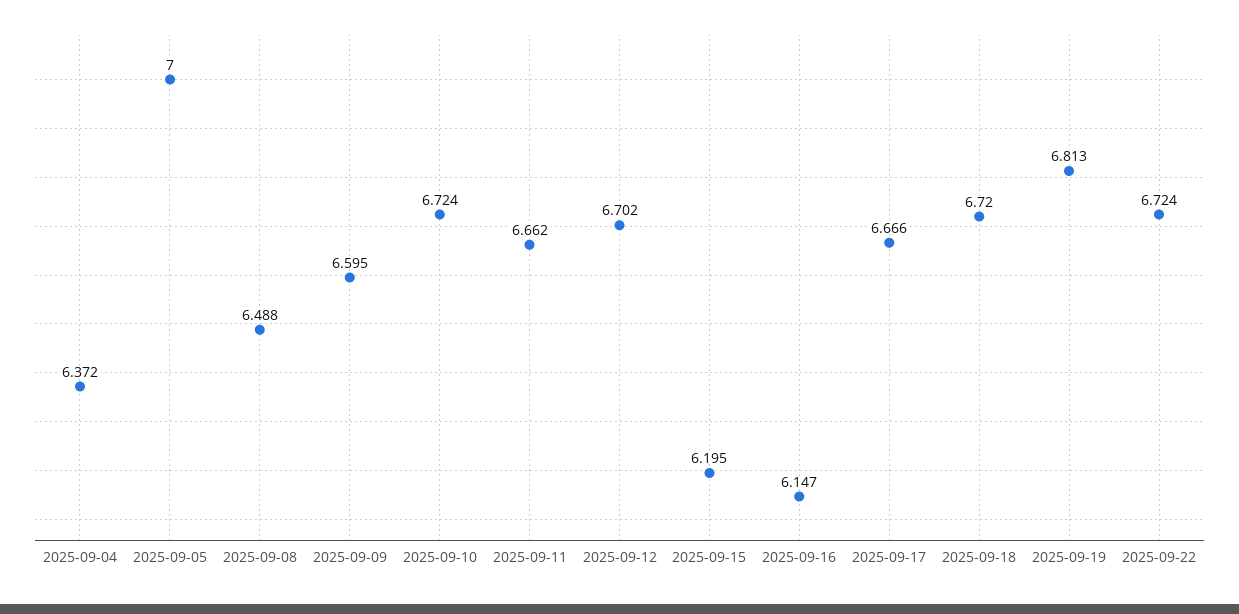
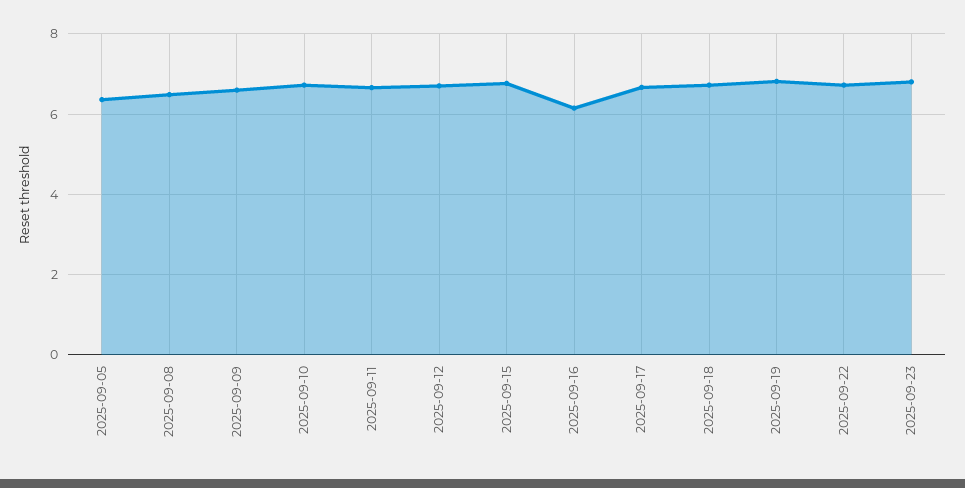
2025-09-04: 6.372 -> none
2025-09-05: 7 -> 6.4
2025-09-15: 6.195 -> 6.8
2025-09-23: none -> 6.8

